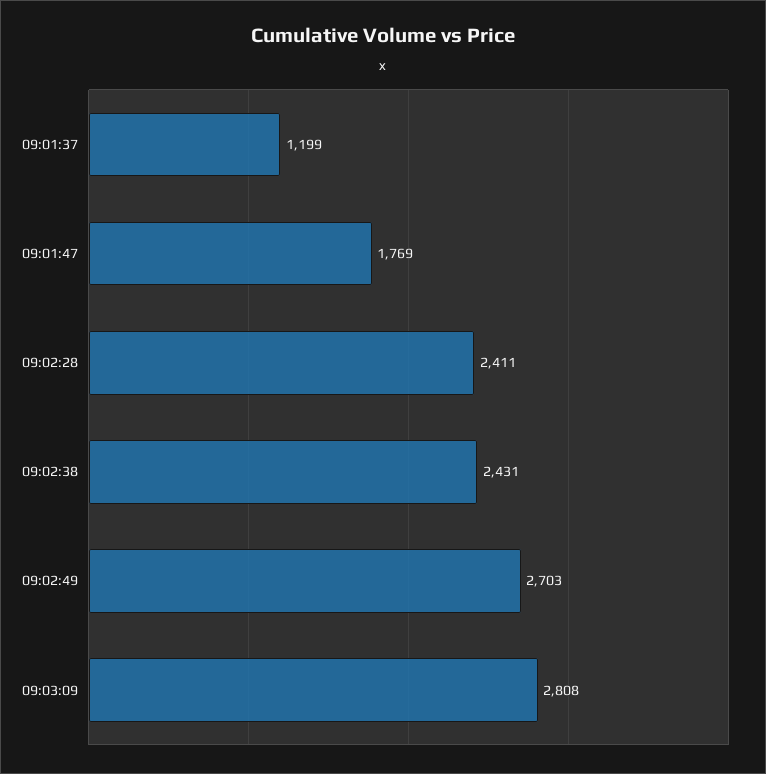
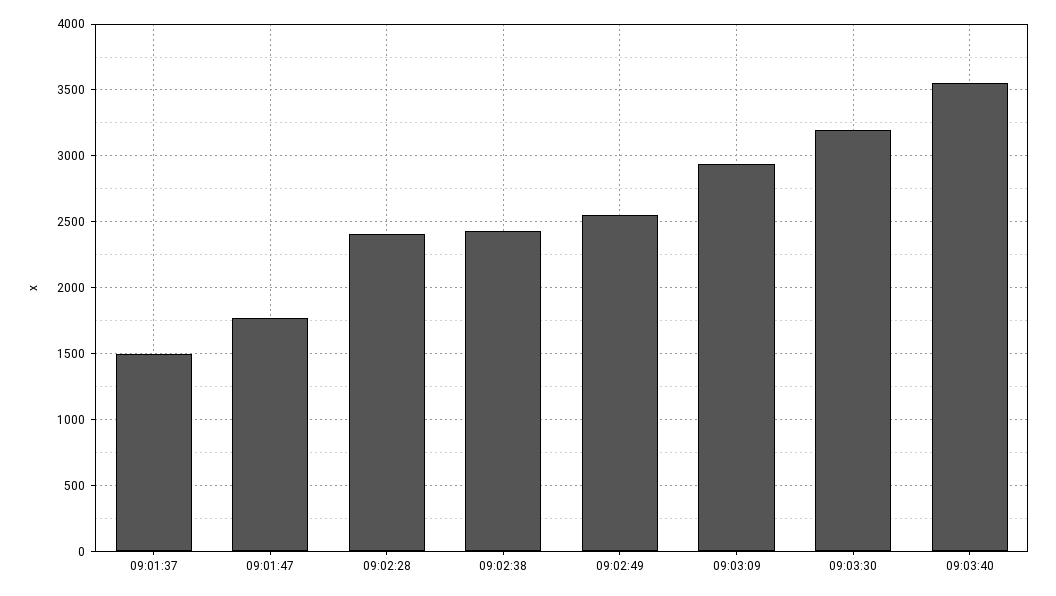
09:01:37: 1199 -> 1500
09:02:49: 2703 -> 2550
09:03:09: 2808 -> 2950
09:03:30: none -> 3200
09:03:40: none -> 3550

